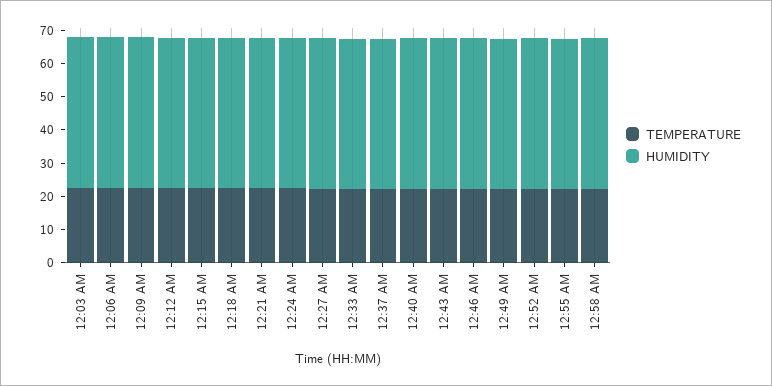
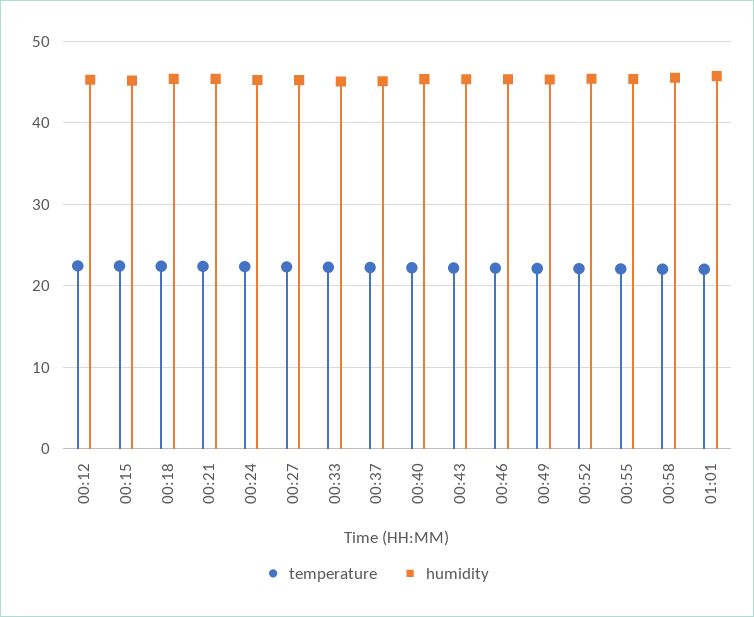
TEMPERATURE, 12:03 AM: 22.5 -> none
HUMIDITY, 12:03 AM: 45 -> none
TEMPERATURE, 12:06 AM: 22.5 -> none
HUMIDITY, 12:06 AM: 45 -> none
TEMPERATURE, 12:09 AM: 22.5 -> none
HUMIDITY, 12:09 AM: 45 -> none
TEMPERATURE, 01:01: none -> 22
HUMIDITY, 01:01: none -> 46

